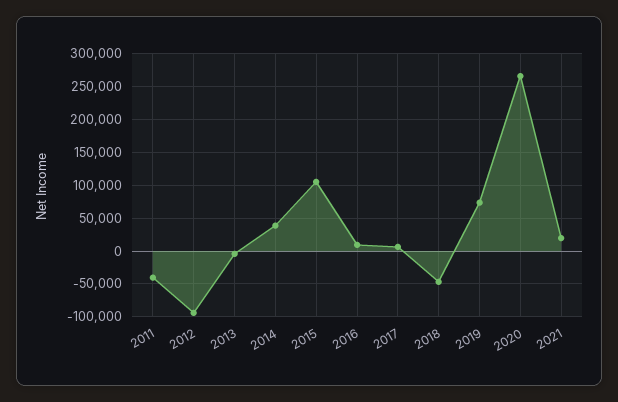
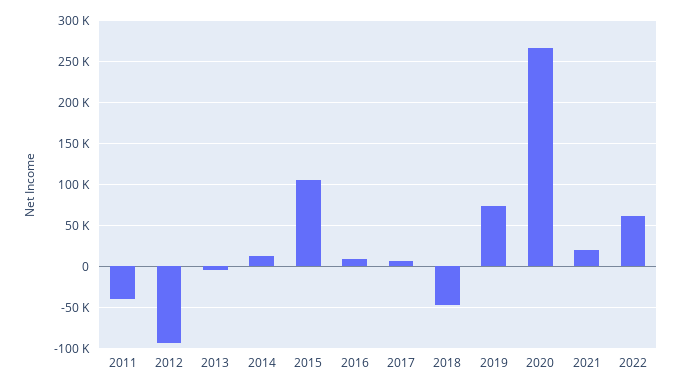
2014: 40000 -> 10000
2022: none -> 60000

